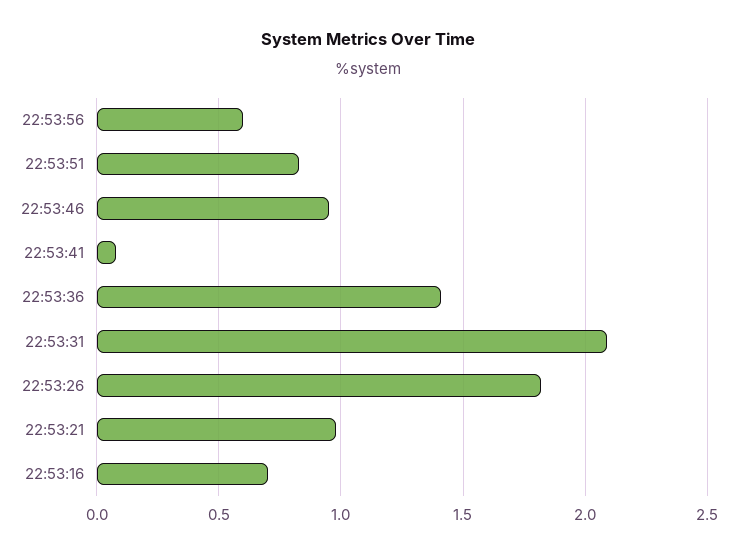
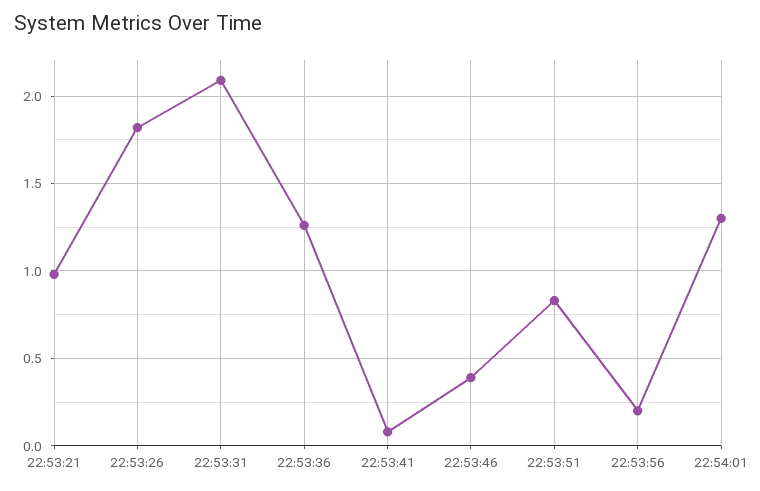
22:53:56: 0.6 -> 0.2
22:53:46: 0.95 -> 0.4
22:53:36: 1.4 -> 1.25
22:53:16: 0.7 -> none
22:54:01: none -> 1.3

